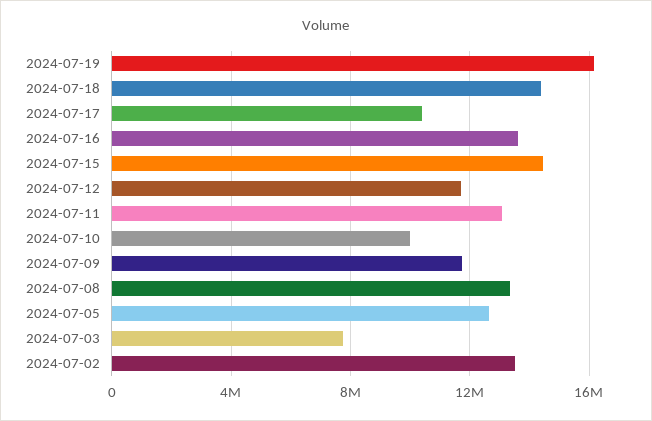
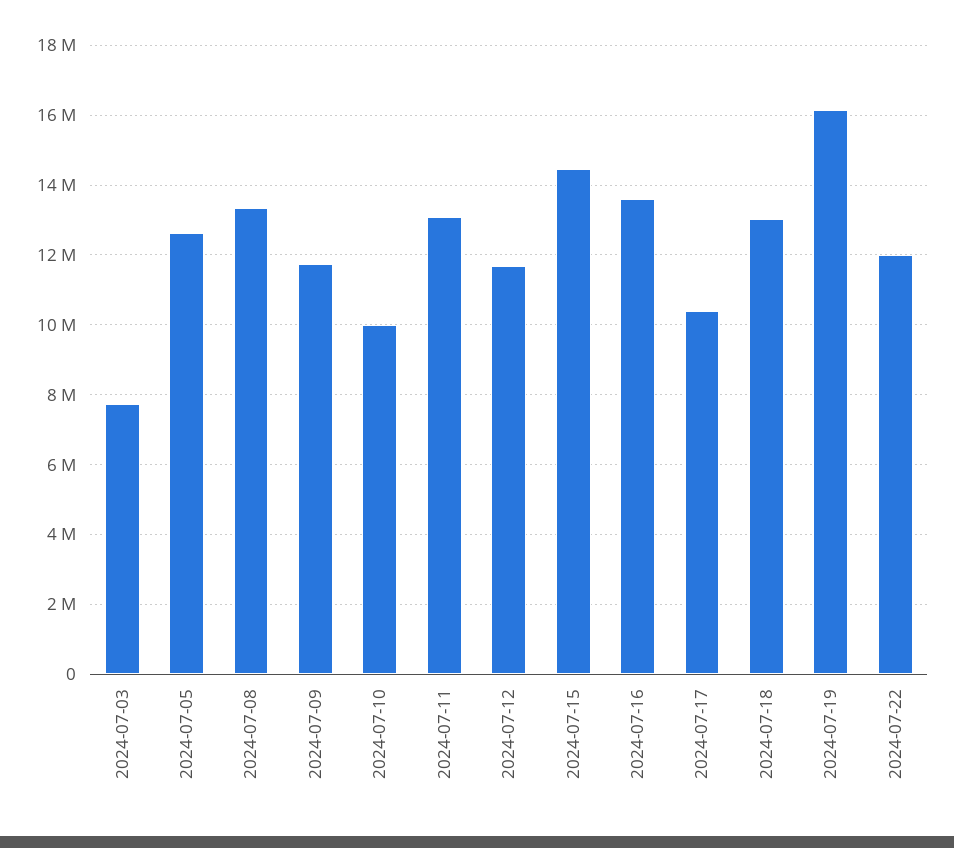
2024-07-18: 14500000 -> 13000000
2024-07-02: 13500000 -> none
2024-07-22: none -> 12000000

